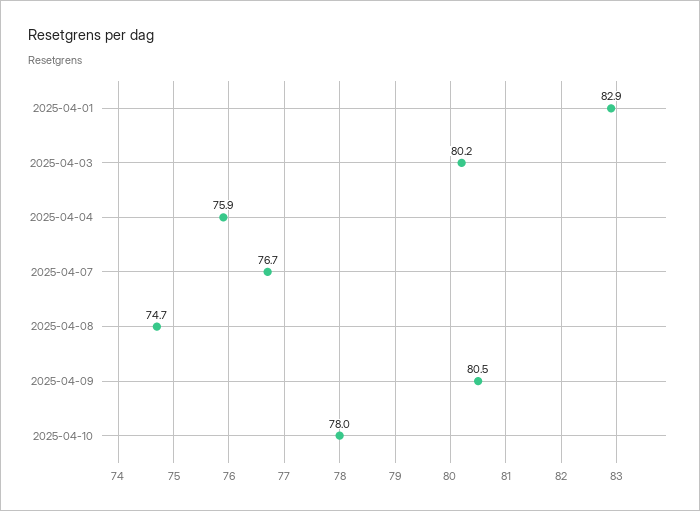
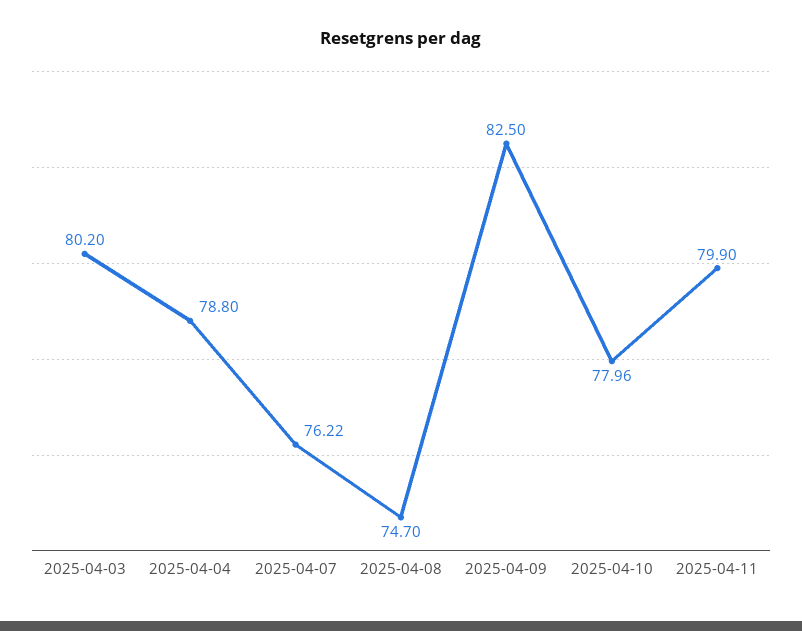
2025-04-01: 82.9 -> none
2025-04-04: 75.9 -> 78.8
2025-04-07: 76.7 -> 76.22
2025-04-09: 80.5 -> 82.5
2025-04-11: none -> 79.9

